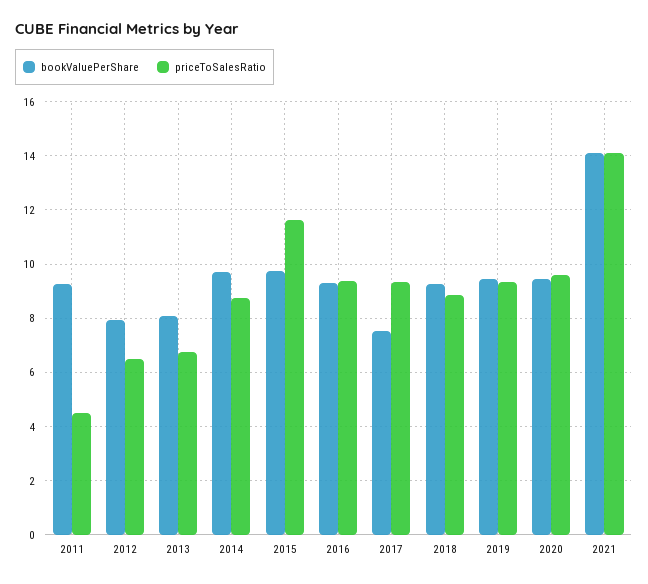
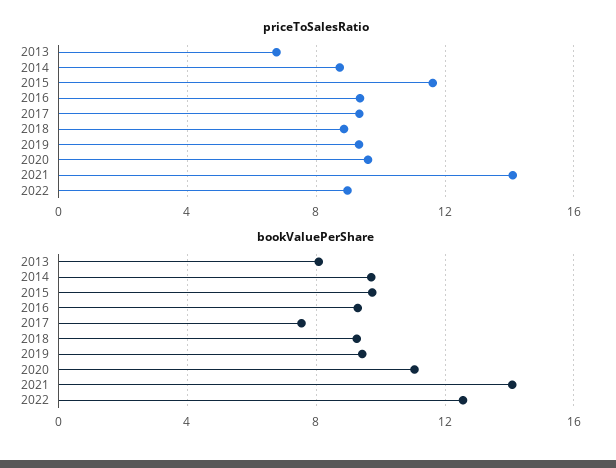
bookValuePerShare, 2011: 9.25 -> none
priceToSalesRatio, 2011: 4.5 -> none
bookValuePerShare, 2012: 8 -> none
priceToSalesRatio, 2012: 6.5 -> none
bookValuePerShare, 2020: 9.5 -> 11
priceToSalesRatio, 2022: none -> 9
bookValuePerShare, 2022: none -> 12.5

